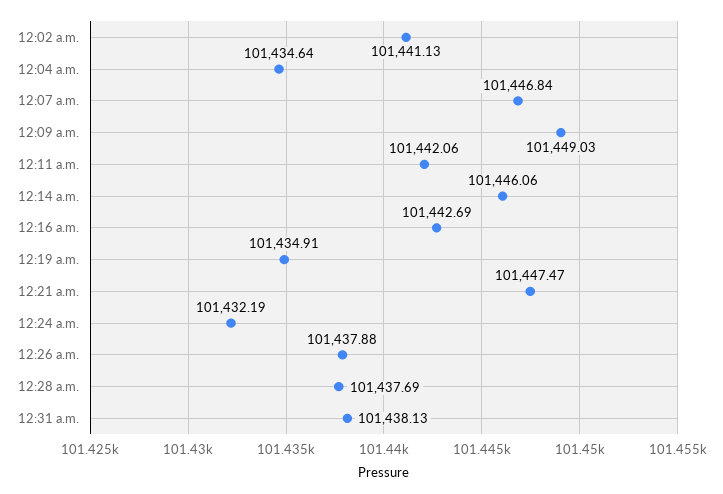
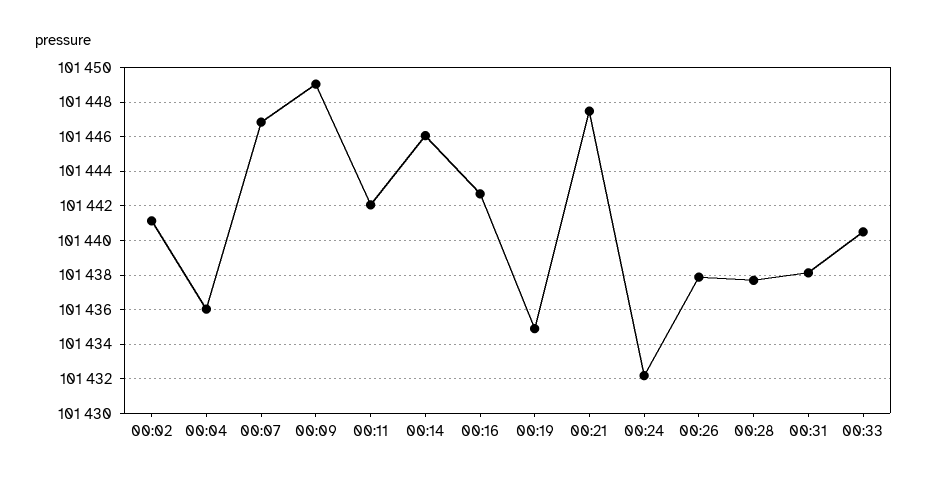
12:04 a.m.: 101434.64 -> 101436
00:33: none -> 101440.5

